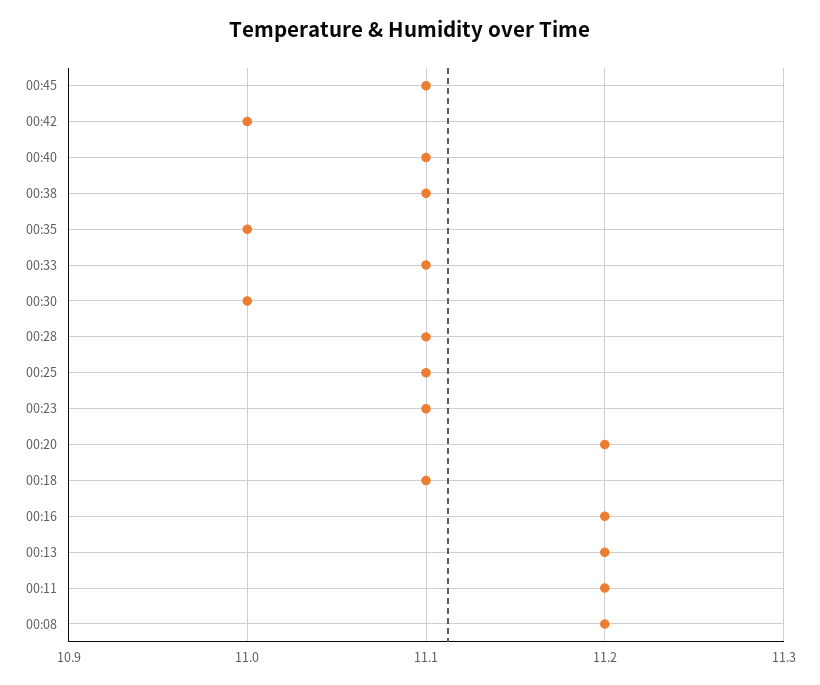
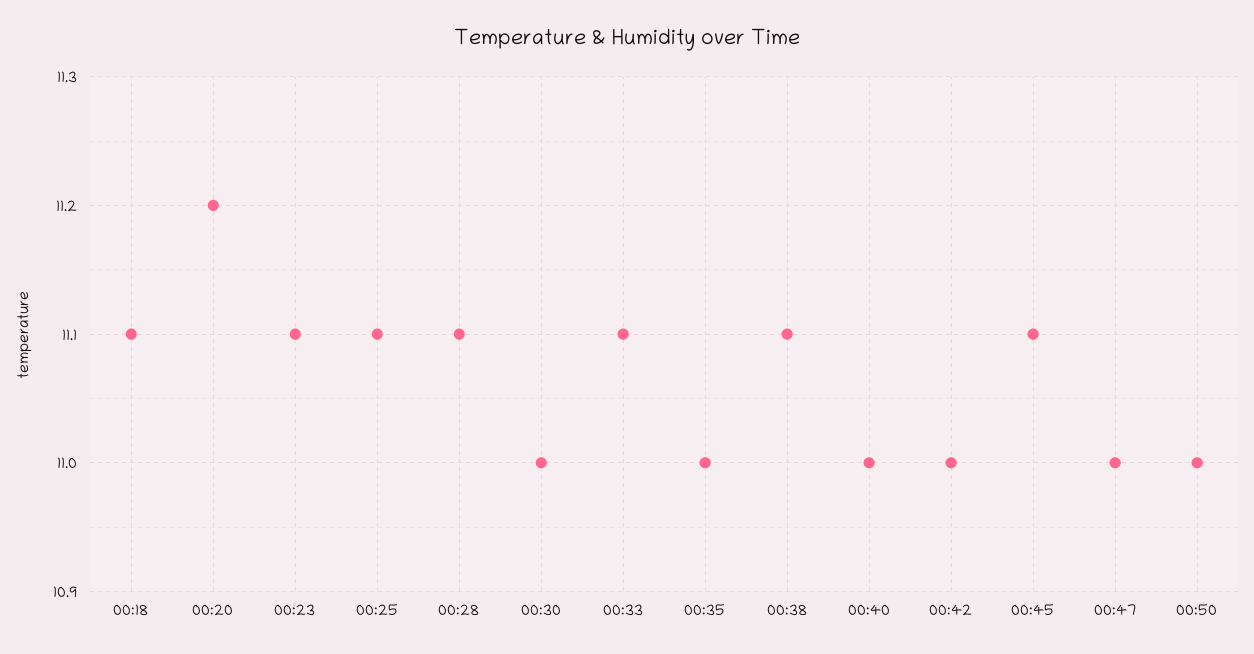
00:40: 11.1 -> 11
00:16: 11.2 -> none
00:13: 11.2 -> none
00:11: 11.2 -> none
00:08: 11.2 -> none
00:47: none -> 11
00:50: none -> 11

